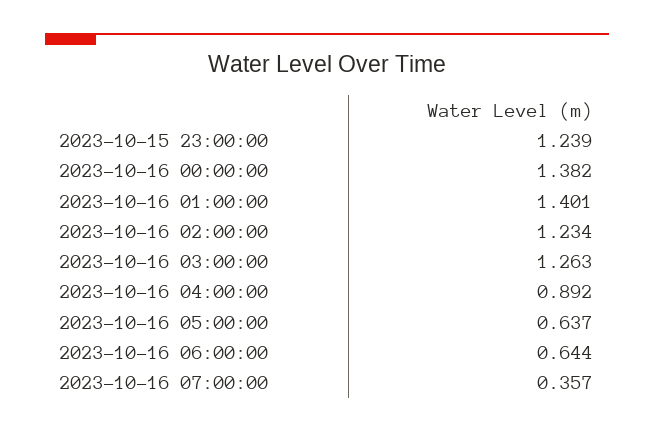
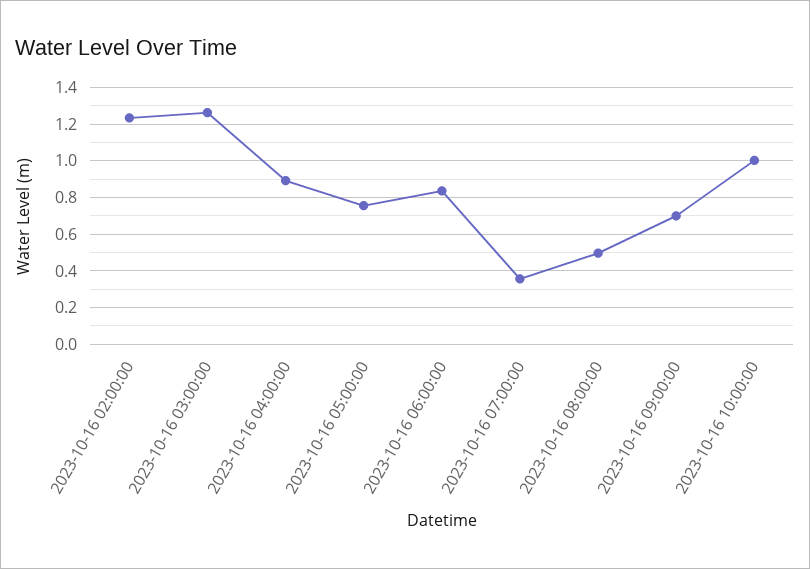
2023-10-15 23:00:00: 1.239 -> none
2023-10-16 00:00:00: 1.382 -> none
2023-10-16 01:00:00: 1.401 -> none
2023-10-16 05:00:00: 0.637 -> 0.75
2023-10-16 06:00:00: 0.644 -> 0.85
2023-10-16 08:00:00: none -> 0.5
2023-10-16 09:00:00: none -> 0.7
2023-10-16 10:00:00: none -> 1

